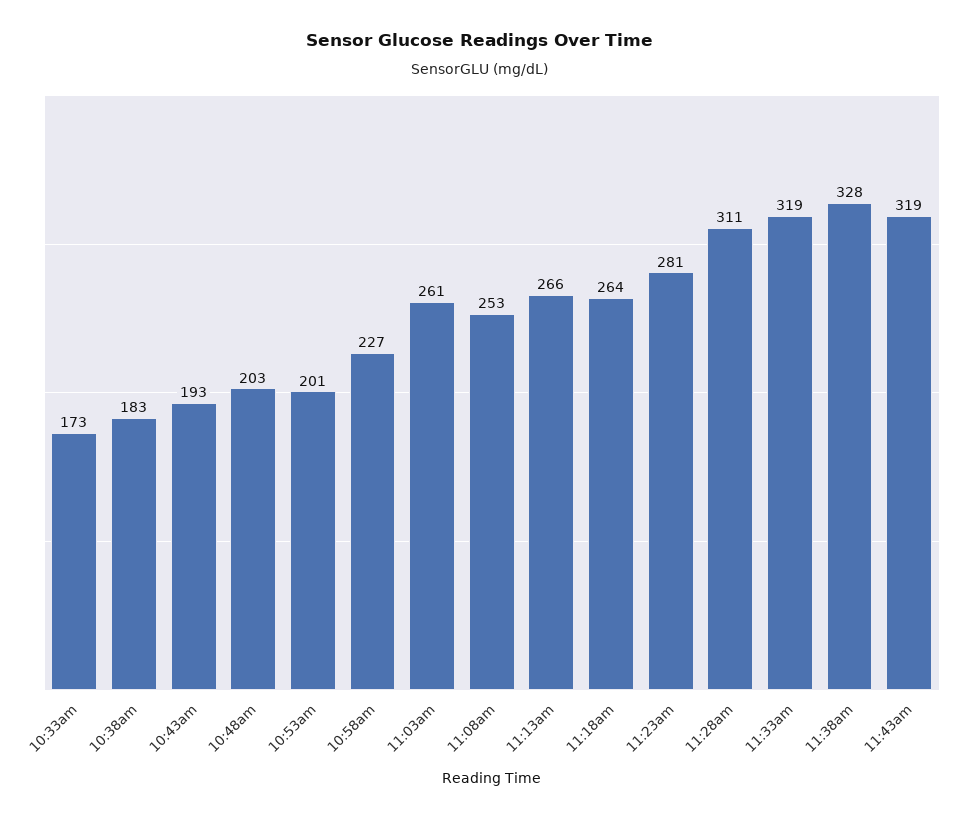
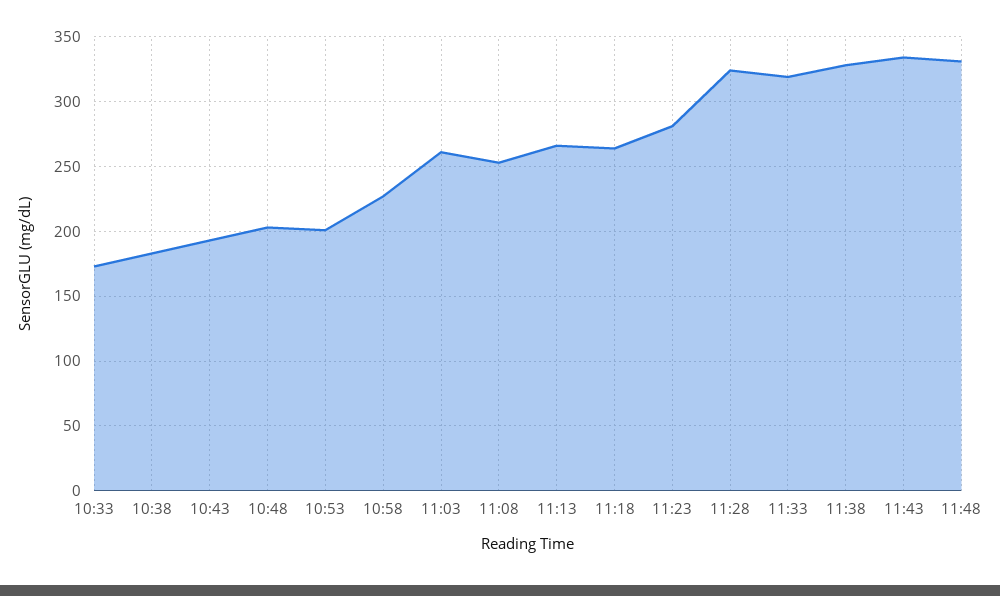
11:28am: 311 -> 325
11:43am: 319 -> 335
11:48: none -> 330

